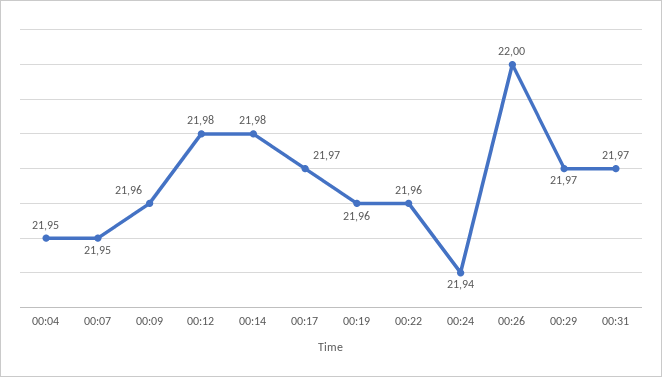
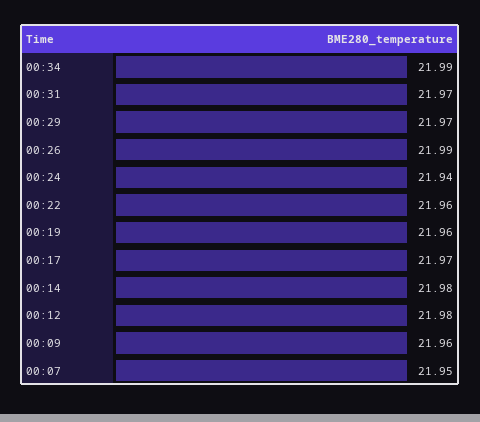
00:04: 21.95 -> none
00:26: 22 -> 21.99
00:34: none -> 21.99

